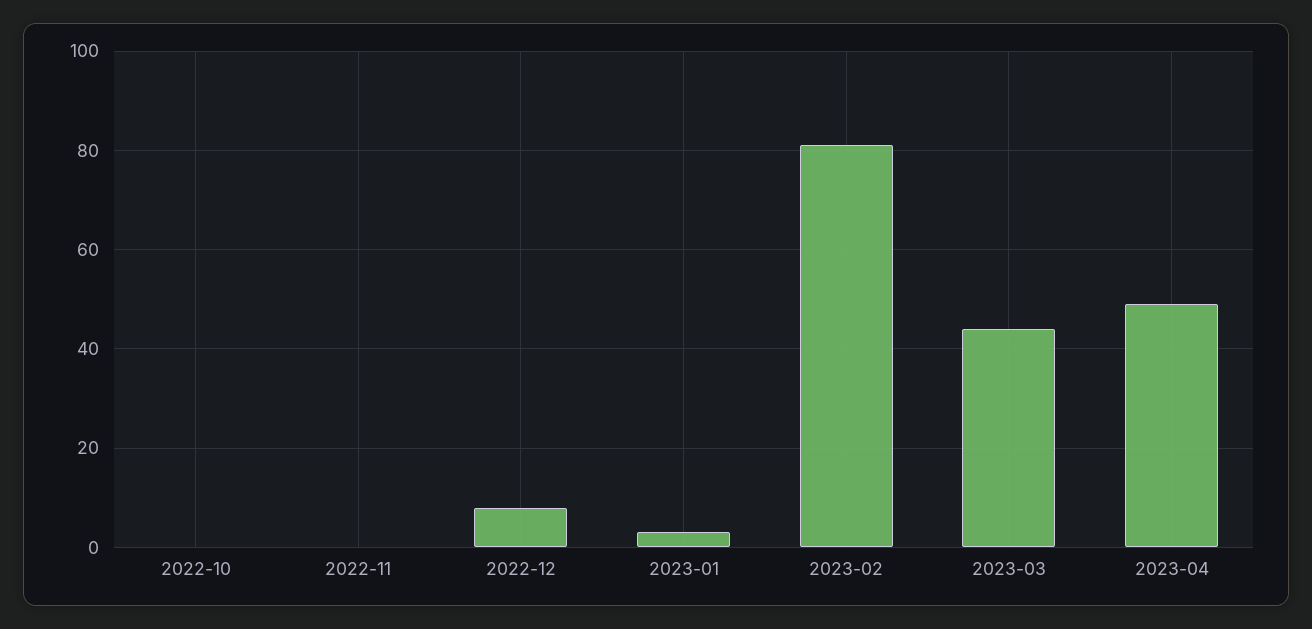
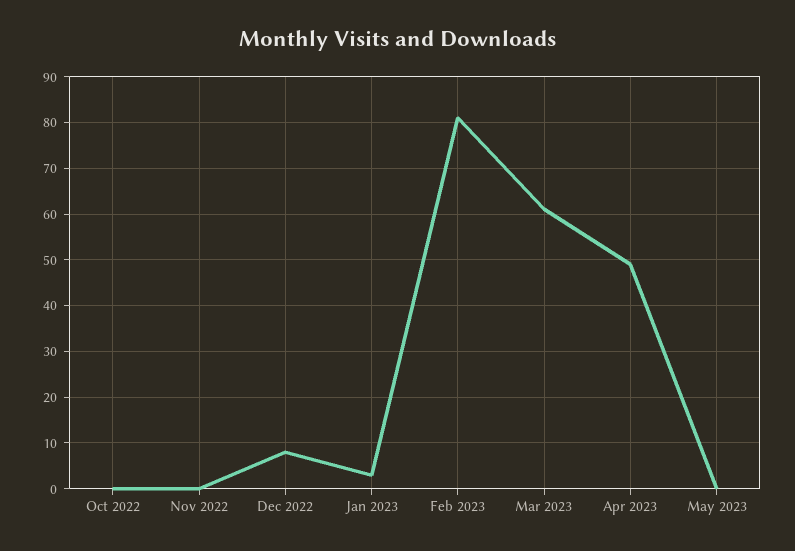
2023-03: 45 -> 60
May 2023: none -> 0

